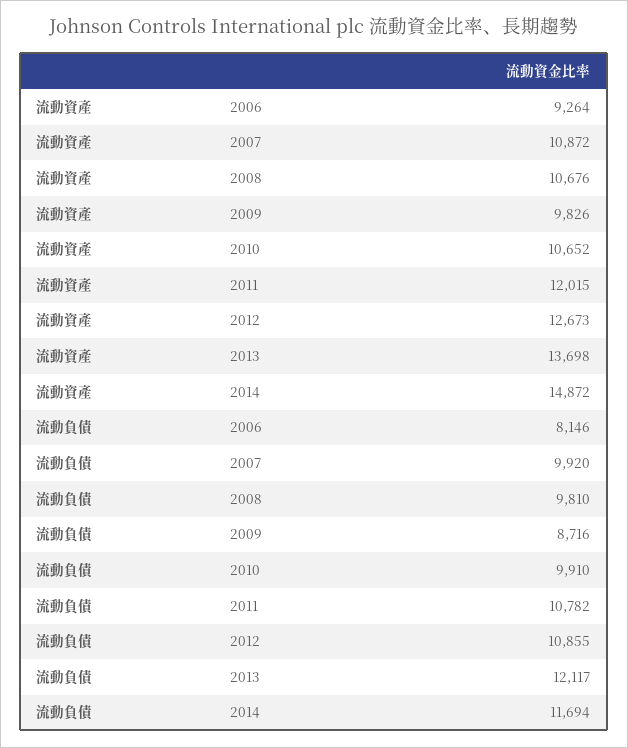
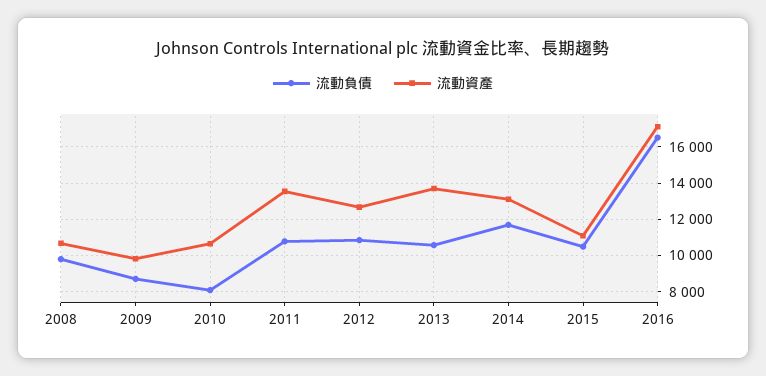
流動資產, 2006: 9264 -> none
流動資產, 2007: 10872 -> none
流動資產, 2011: 12015 -> 13500
流動資產, 2014: 14872 -> 13000
流動負債, 2006: 8146 -> none
流動負債, 2007: 9920 -> none
流動負債, 2010: 9910 -> 8000
流動負債, 2013: 12117 -> 10500
流動負債, 2015: none -> 10500
流動資產, 2015: none -> 11000
流動負債, 2016: none -> 16500
流動資產, 2016: none -> 17000

